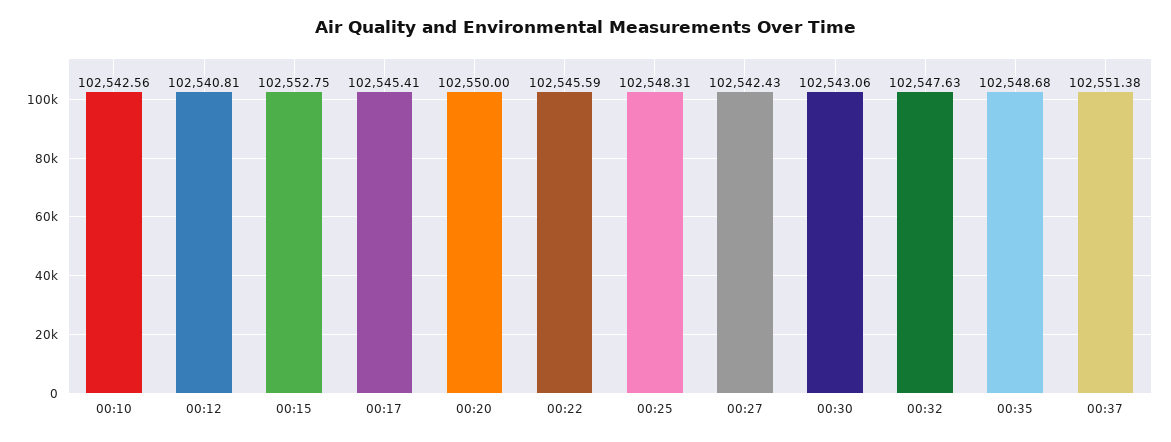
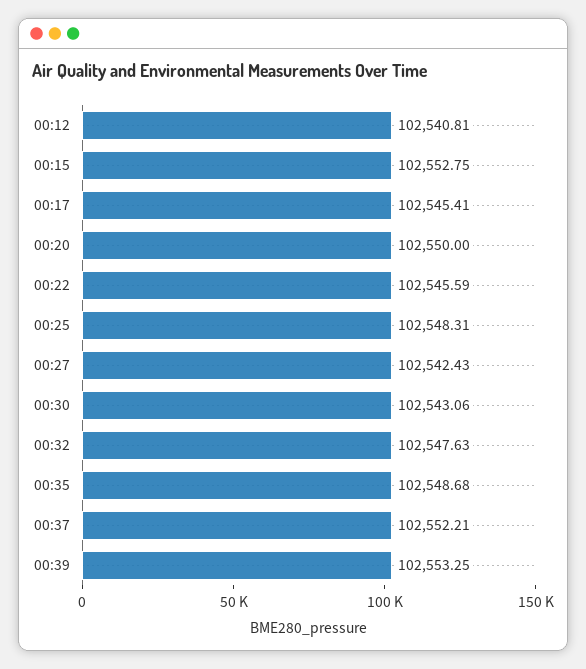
00:10: 102542.56 -> none
00:37: 102551.38 -> 102552.21
00:39: none -> 102553.25

